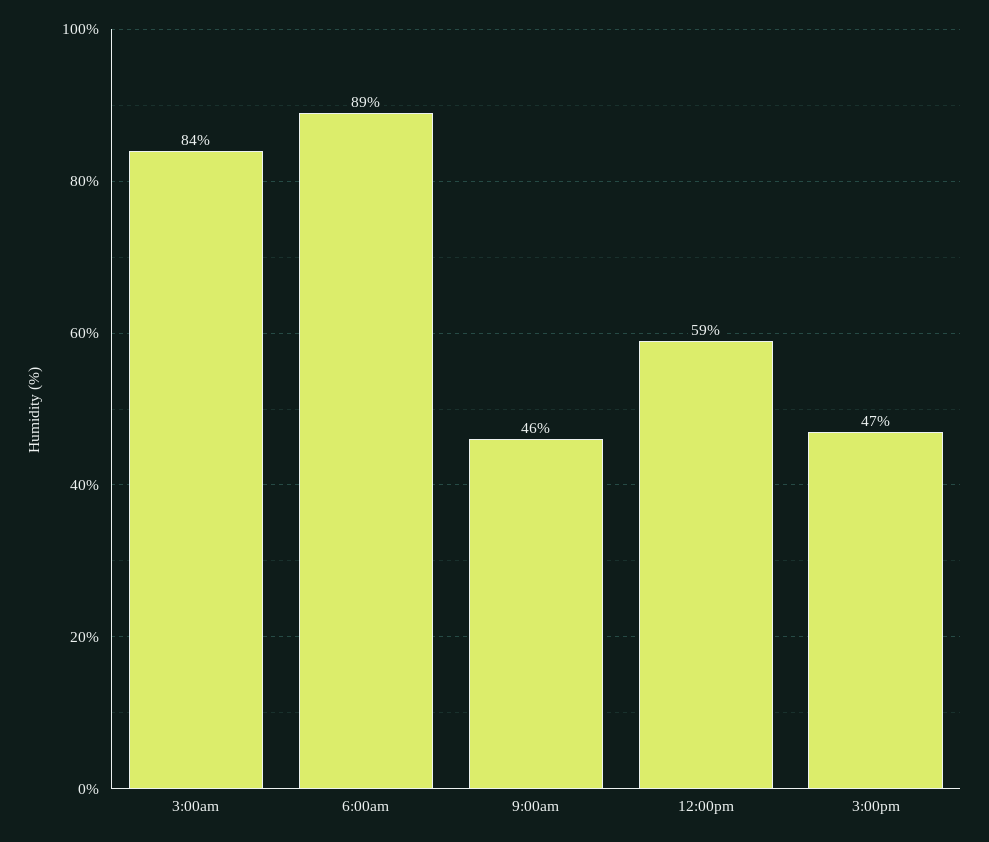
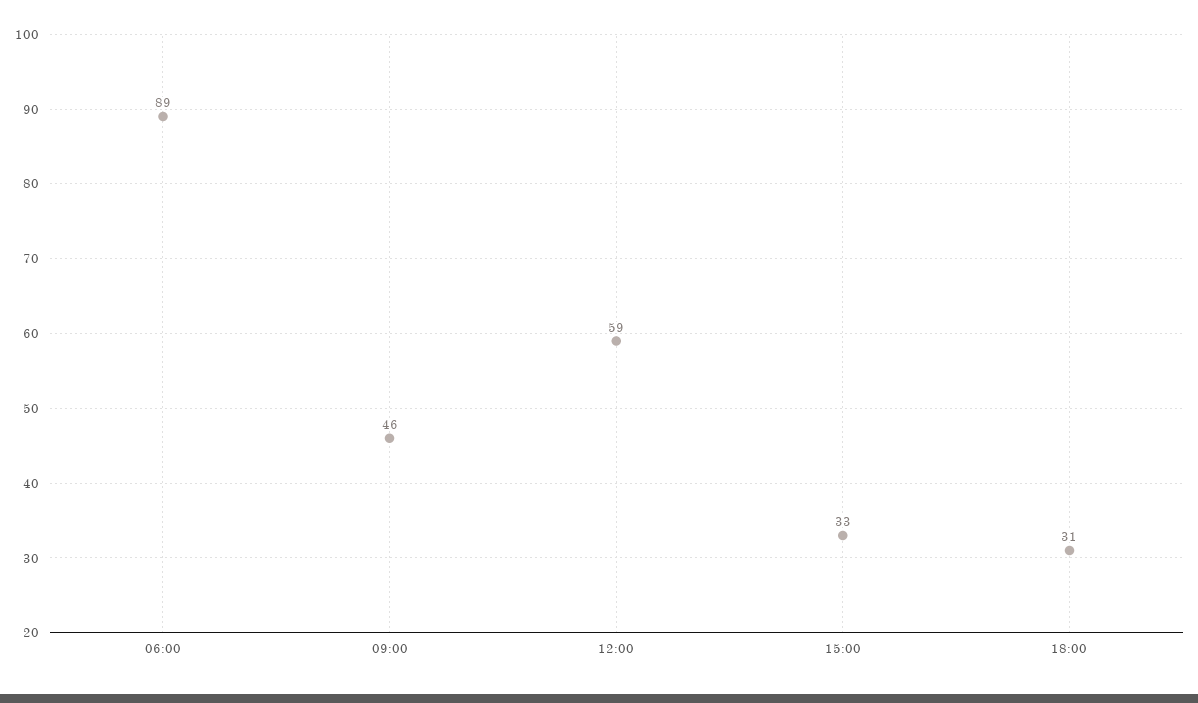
3:00am: 84 -> none
3:00pm: 47 -> 33
18:00: none -> 31

